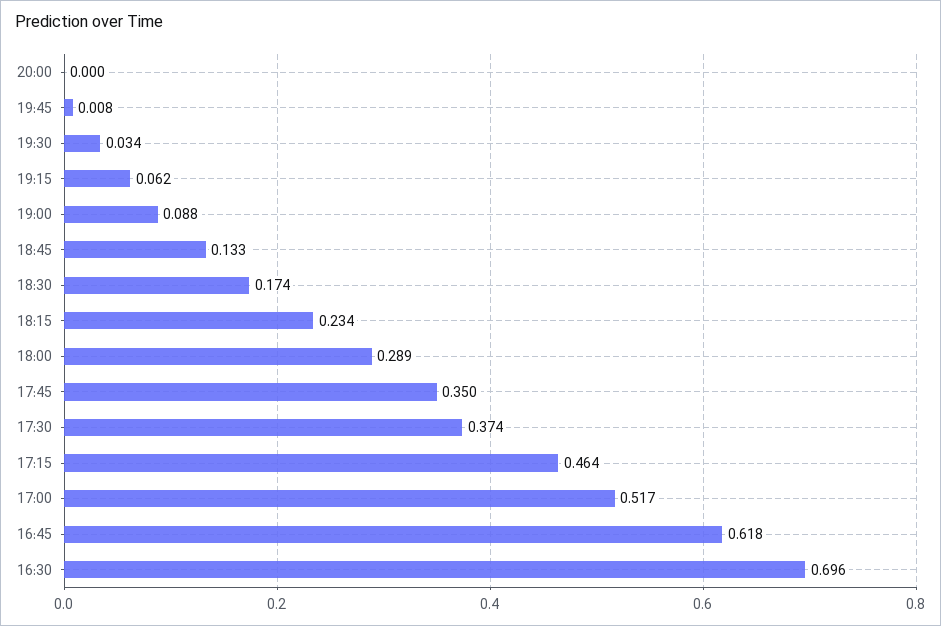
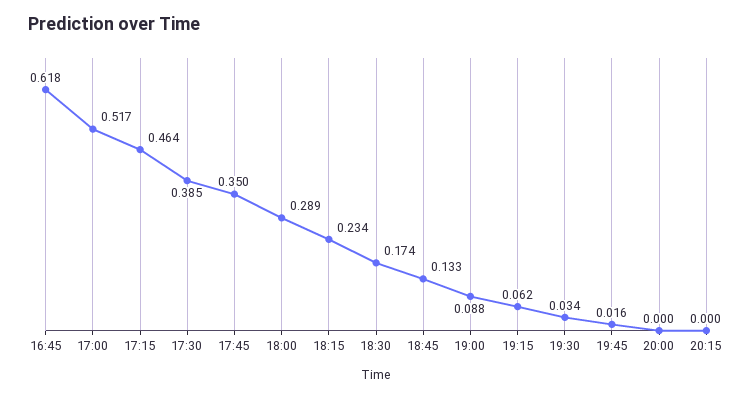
19:45: 0.008 -> 0.016
17:30: 0.374 -> 0.385
16:30: 0.696 -> none
20:15: none -> 0

